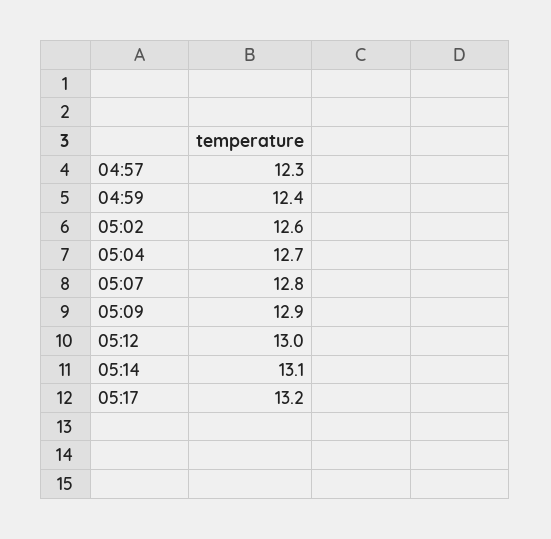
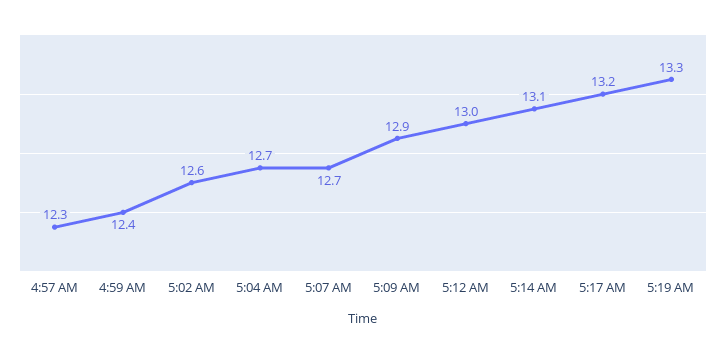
05:07: 12.8 -> 12.7
5:19 AM: none -> 13.3

